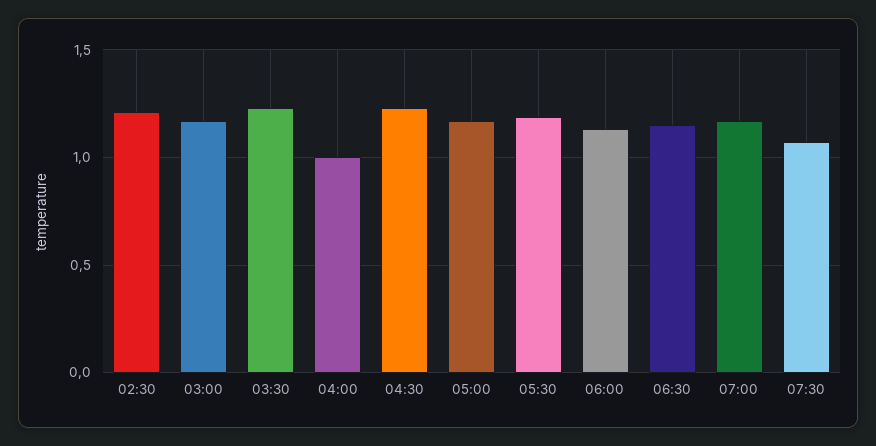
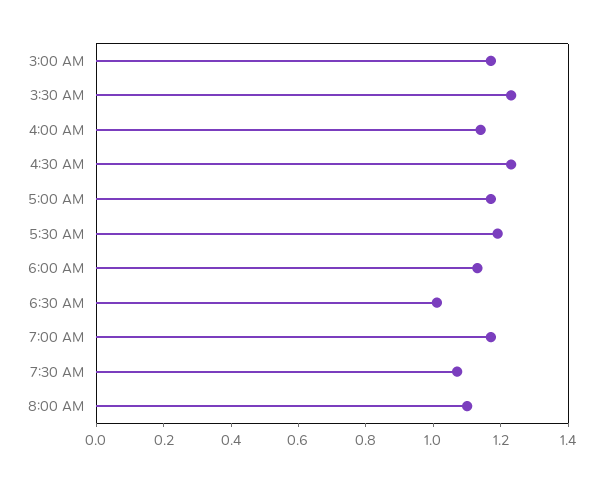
02:30: 1.2 -> none
04:00: 1 -> 1.15
06:30: 1.15 -> 1
8:00 AM: none -> 1.1

